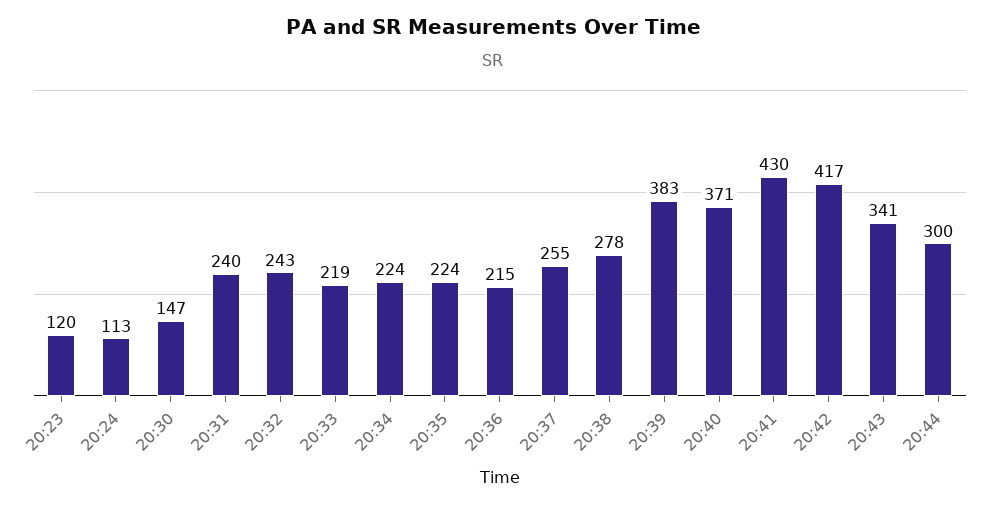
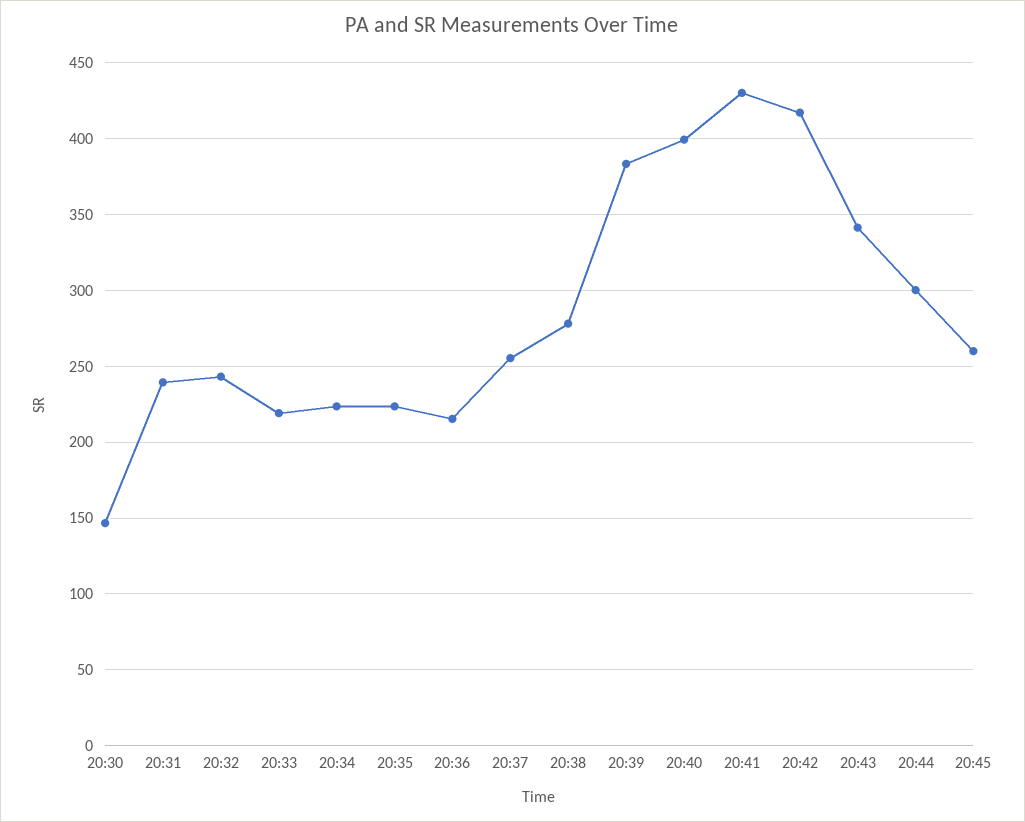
20:23: 120 -> none
20:24: 113 -> none
20:40: 371 -> 400
20:45: none -> 260

